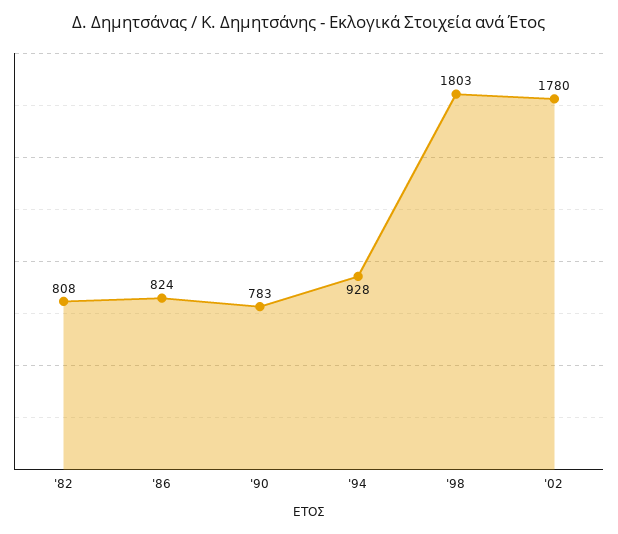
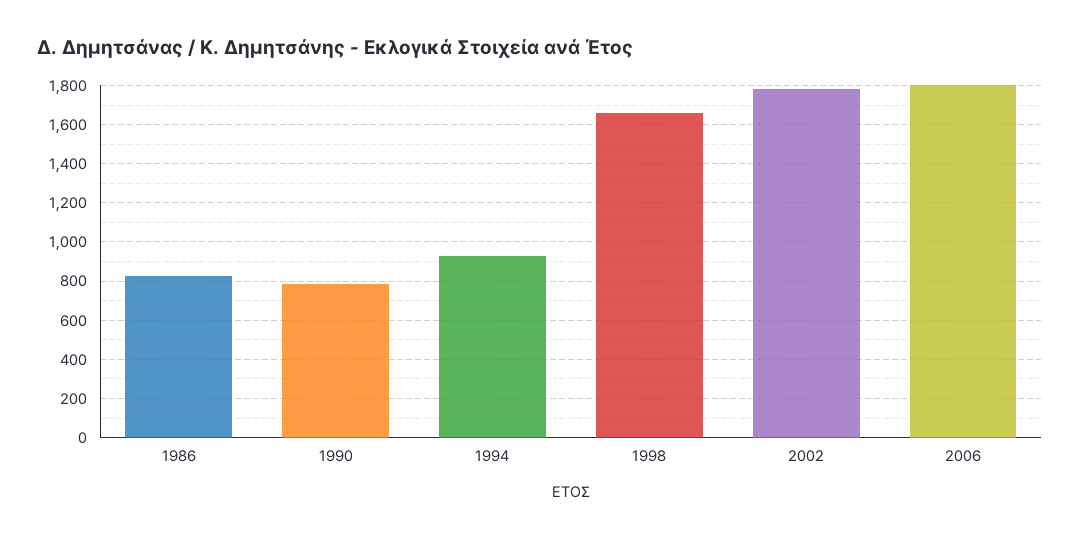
'82: 808 -> none
'98: 1803 -> 1650
2006: none -> 1800

